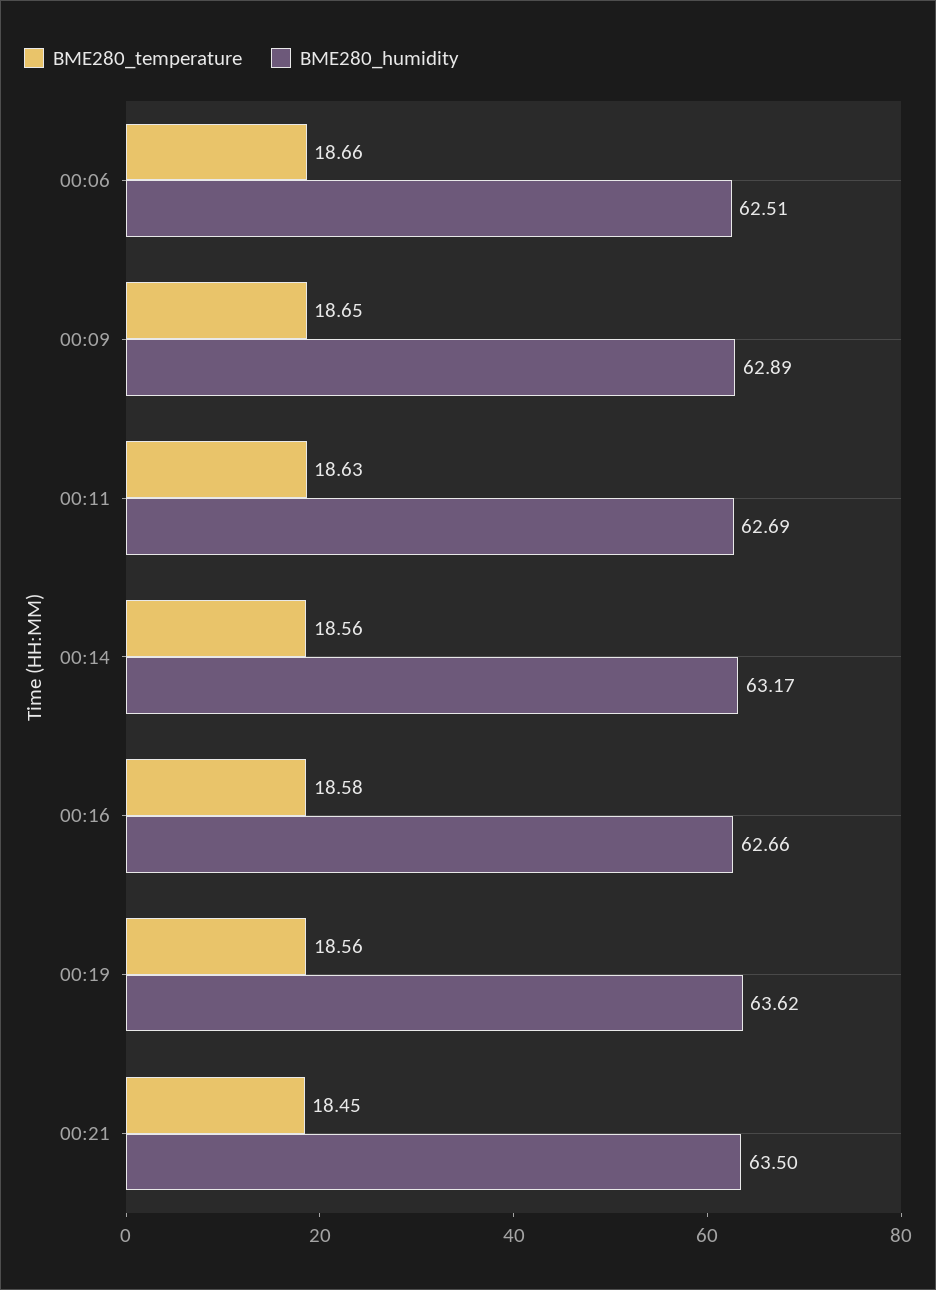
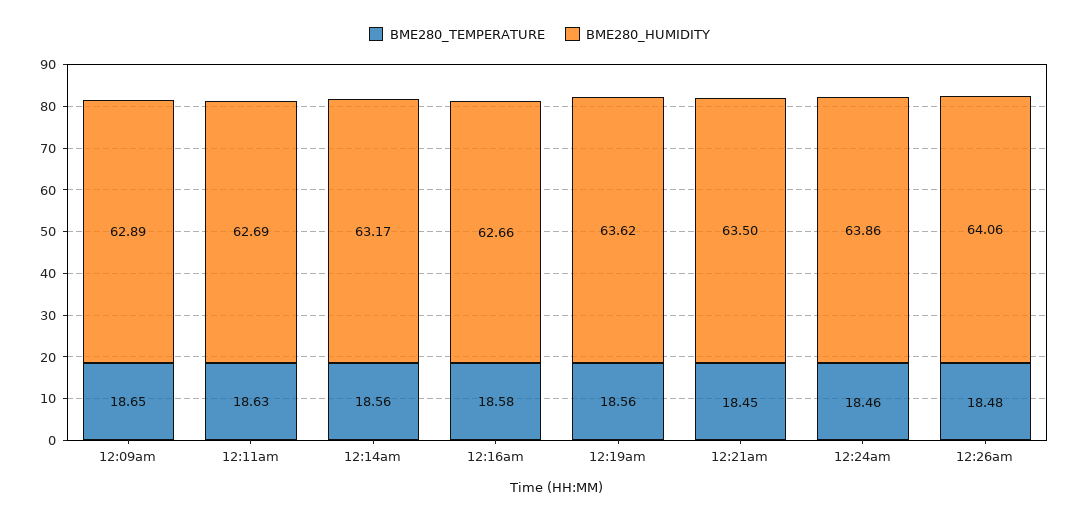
BME280_temperature, 00:06: 18.66 -> none
BME280_humidity, 00:06: 62.51 -> none
BME280_temperature, 12:24am: none -> 18.46
BME280_humidity, 12:24am: none -> 63.86
BME280_temperature, 12:26am: none -> 18.48
BME280_humidity, 12:26am: none -> 64.06

